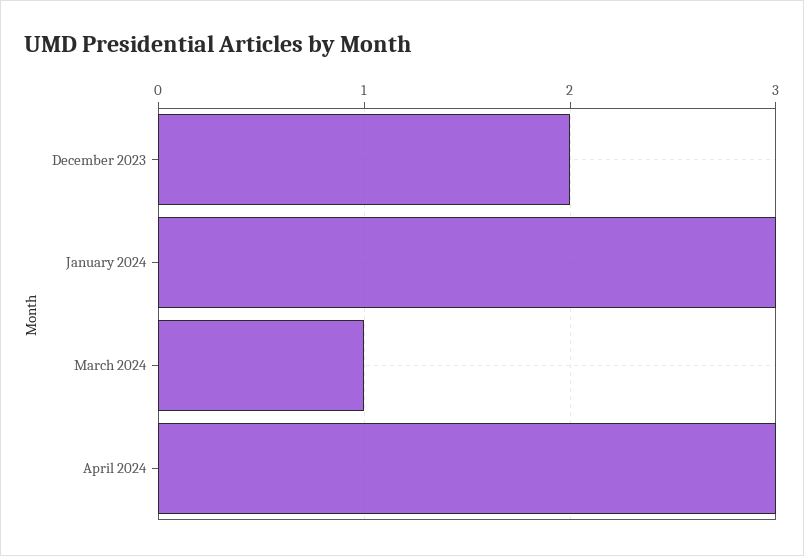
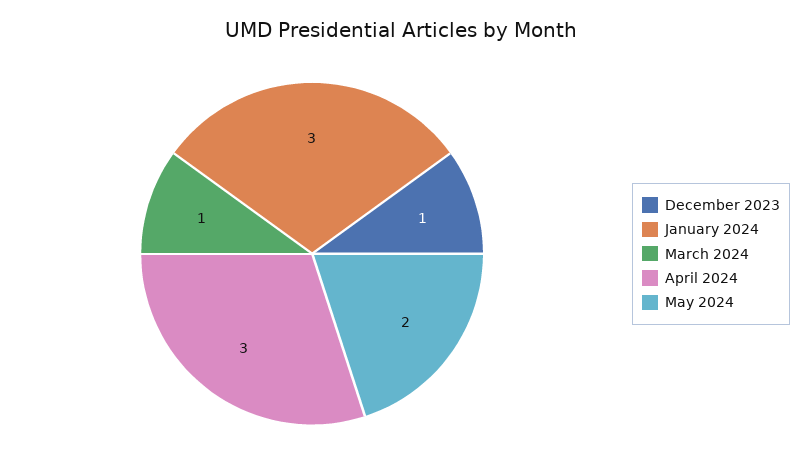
December 2023: 2 -> 1
May 2024: none -> 2

